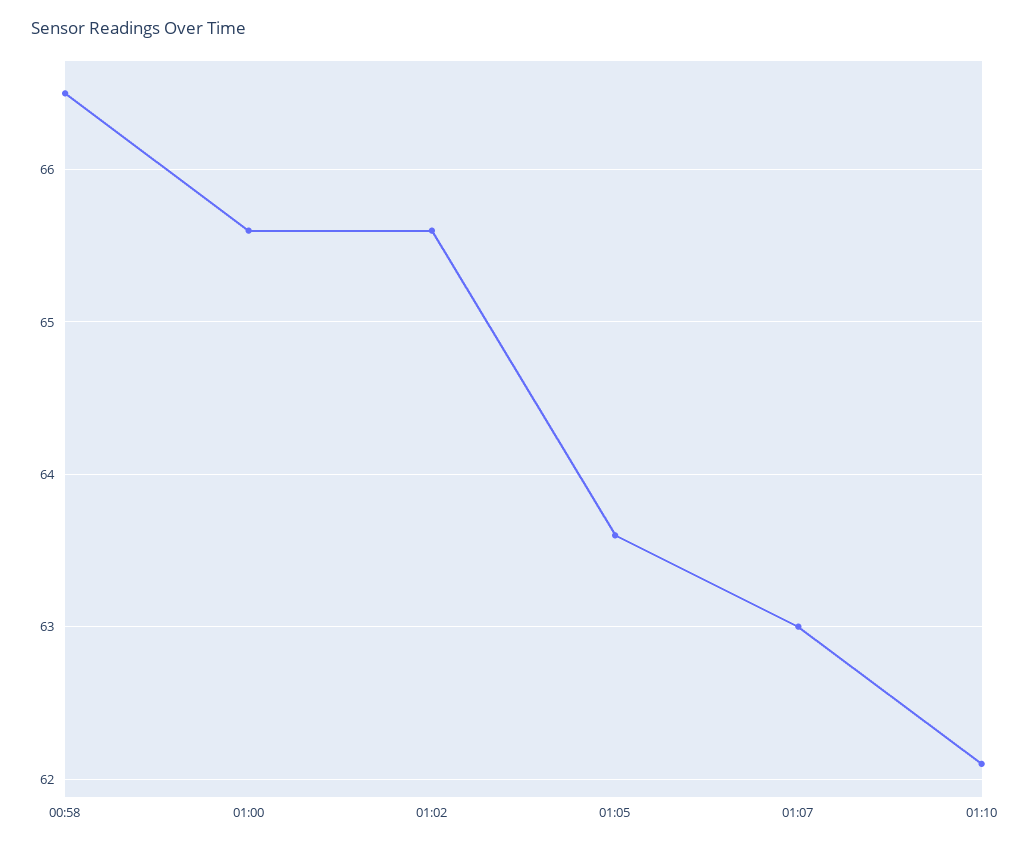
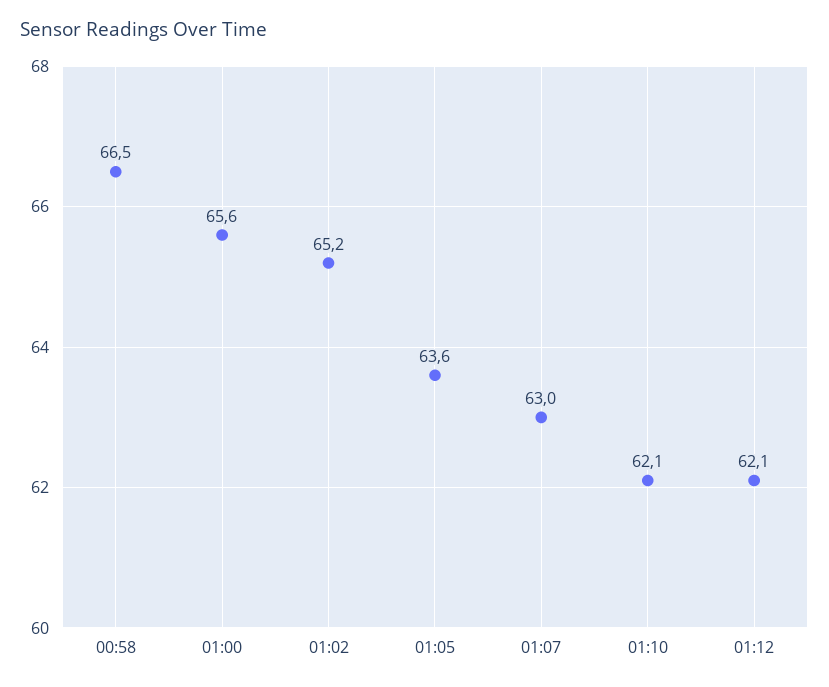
01:02: 65.6 -> 65.2
01:12: none -> 62.1

